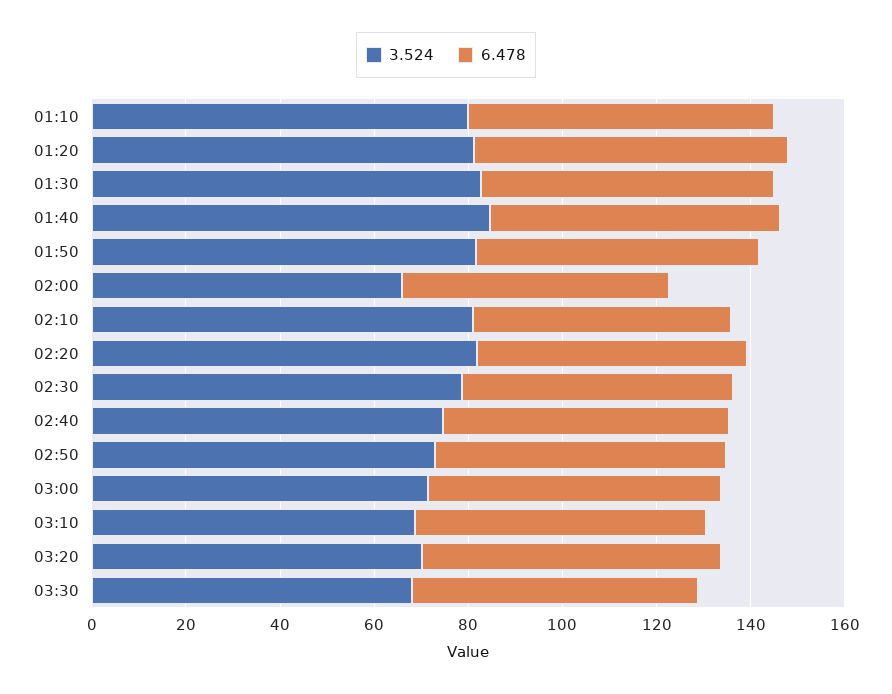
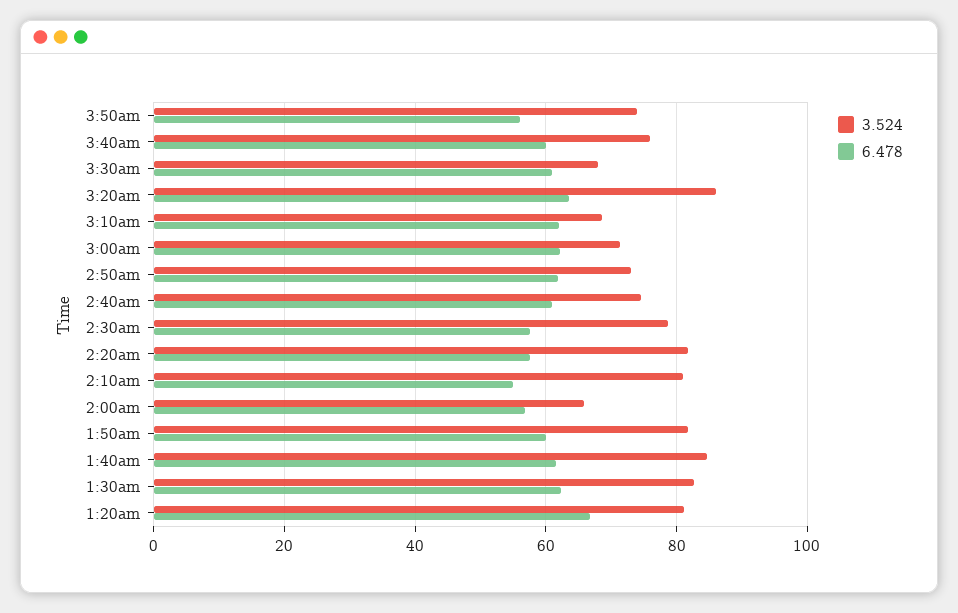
3.524, 01:10: 80 -> none
6.478, 01:10: 65 -> none
3.524, 03:20: 70 -> 86
3.524, 3:50am: none -> 74
6.478, 3:50am: none -> 56
3.524, 3:40am: none -> 76
6.478, 3:40am: none -> 60

